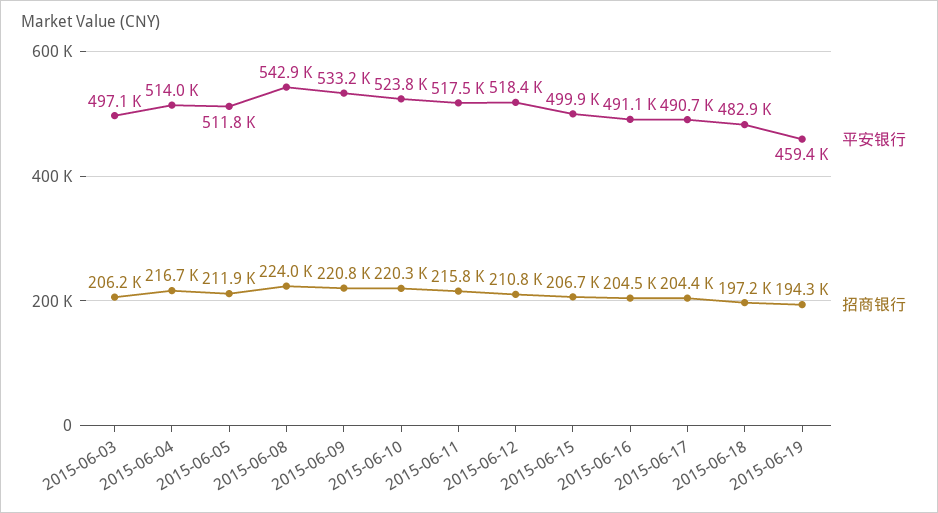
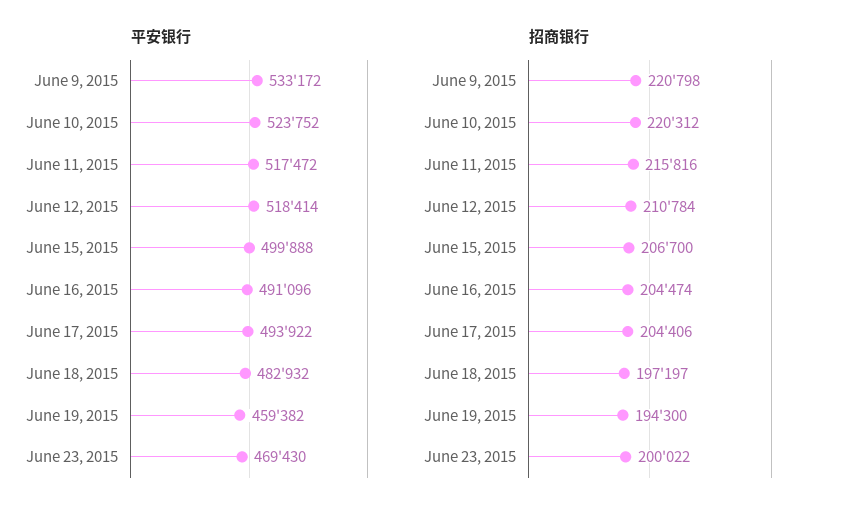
平安银行, 2015-06-03: 497100 -> none
招商银行, 2015-06-03: 206200 -> none
平安银行, 2015-06-04: 514000 -> none
招商银行, 2015-06-04: 216700 -> none
平安银行, 2015-06-05: 511800 -> none
招商银行, 2015-06-05: 211900 -> none
平安银行, 2015-06-08: 542900 -> none
招商银行, 2015-06-08: 224000 -> none
平安银行, 2015-06-17: 490700 -> 493922
平安银行, June 23, 2015: none -> 469430
招商银行, June 23, 2015: none -> 200022

